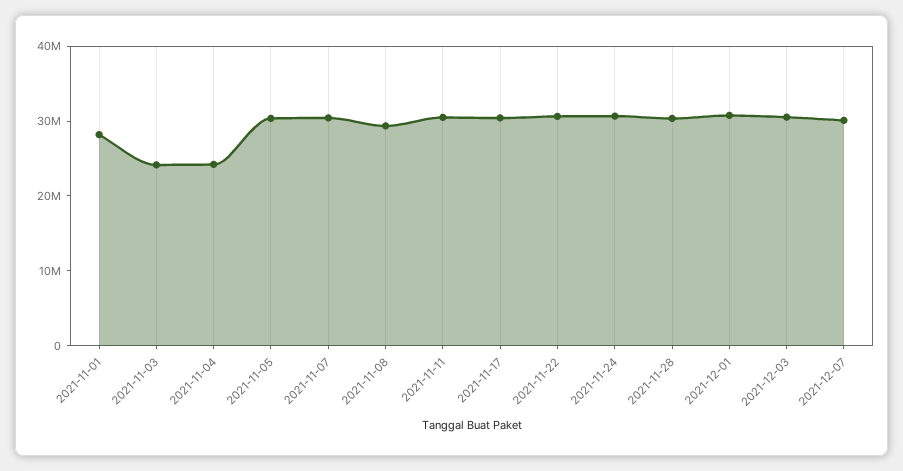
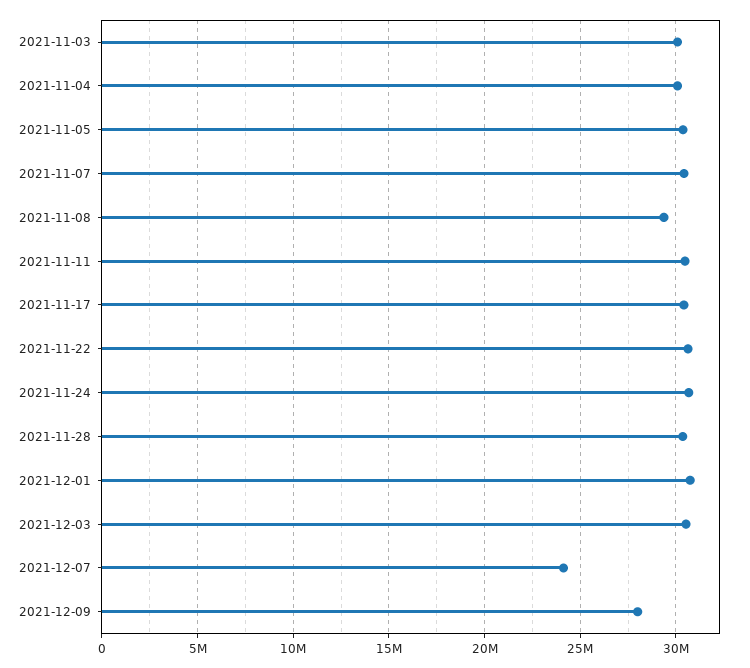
2021-11-01: 28000000 -> none
2021-11-03: 24000000 -> 30000000
2021-11-04: 24000000 -> 30000000
2021-12-07: 30000000 -> 24000000
2021-12-09: none -> 28000000

